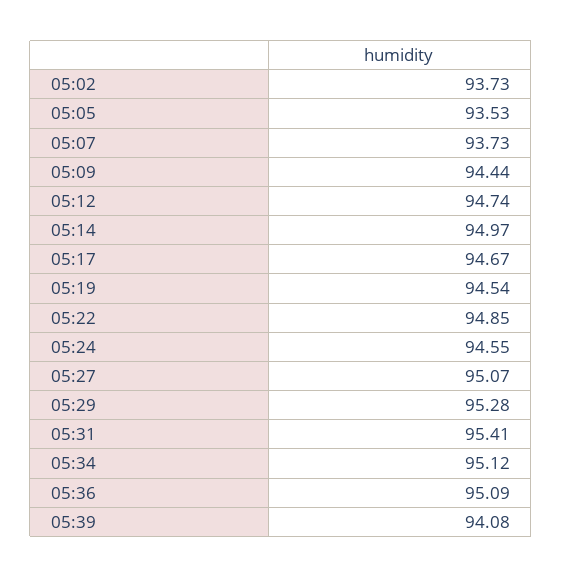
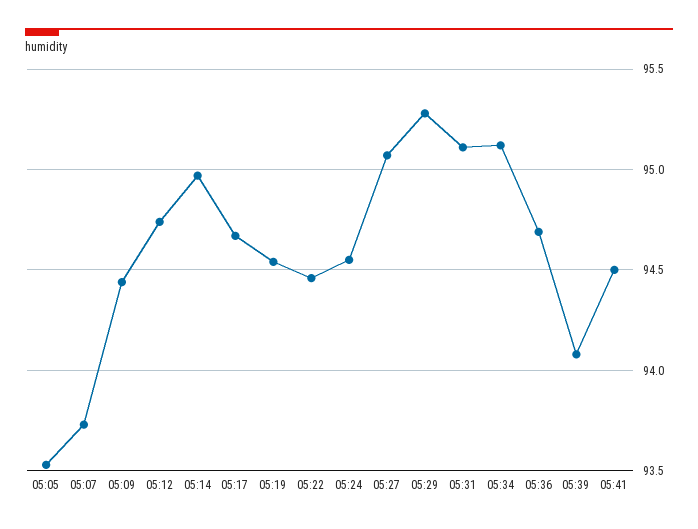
05:02: 93.73 -> none
05:22: 94.85 -> 94.45
05:31: 95.41 -> 95.1
05:36: 95.09 -> 94.7
05:41: none -> 94.5

